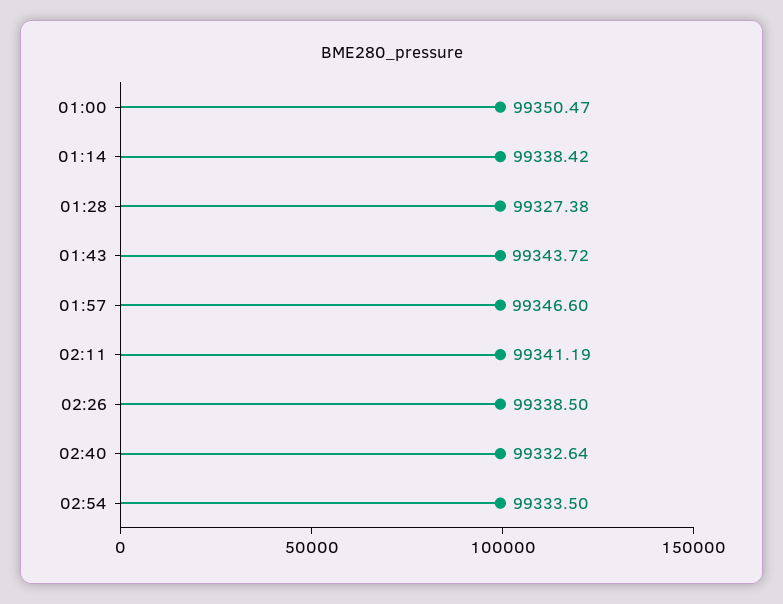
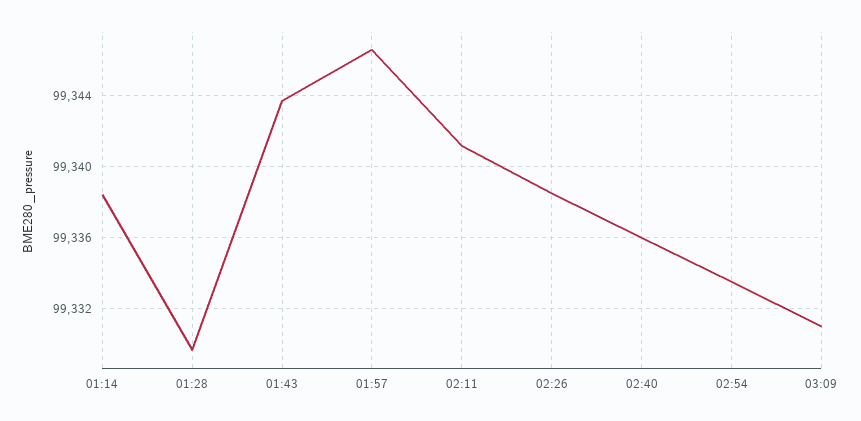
01:00: 99350.47 -> none
01:28: 99327.38 -> 99329.5
02:40: 99332.64 -> 99336
03:09: none -> 99331

